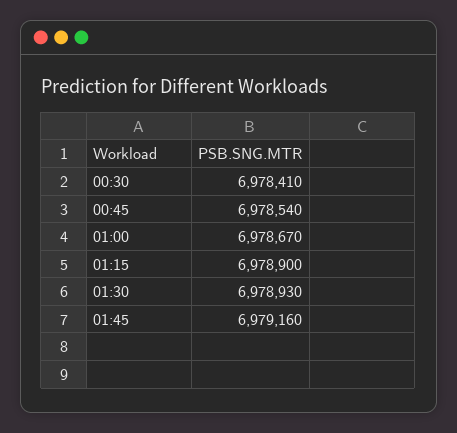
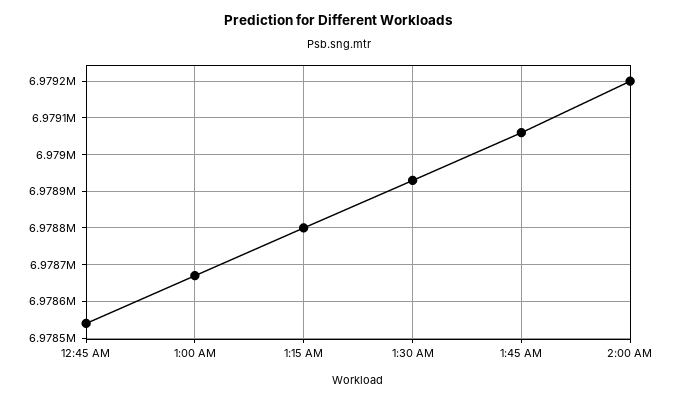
00:30: 6978410 -> none
01:15: 6978900 -> 6978800
01:45: 6979160 -> 6979060
2:00 AM: none -> 6979200

